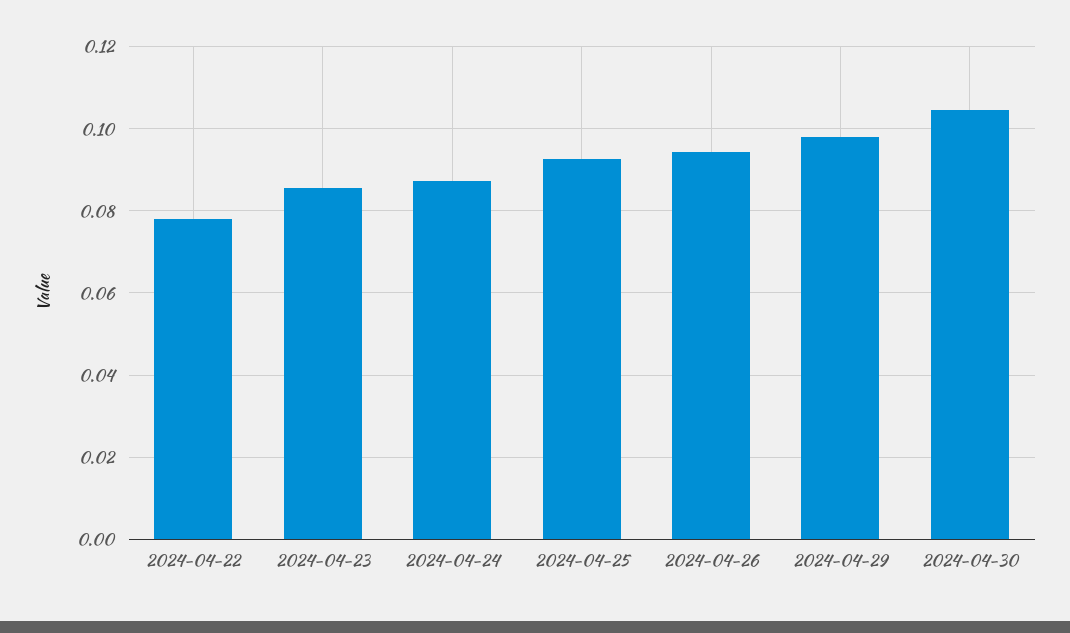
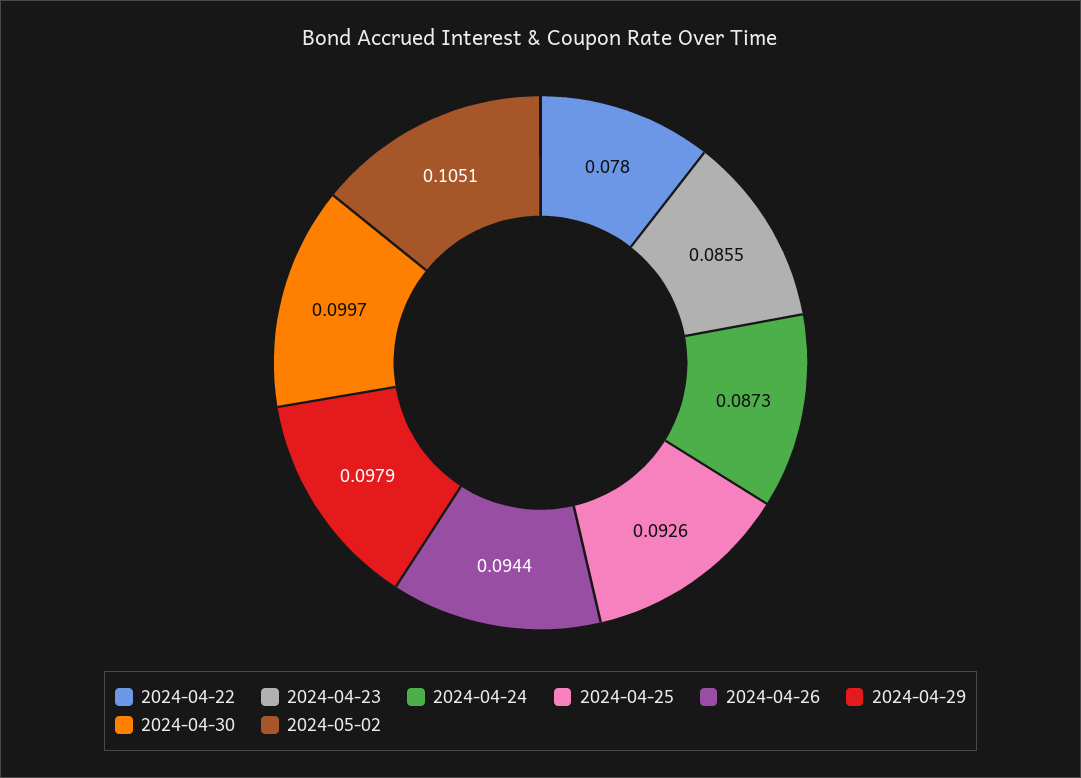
2024-04-30: 0.104 -> 0.0997
2024-05-02: none -> 0.1051

